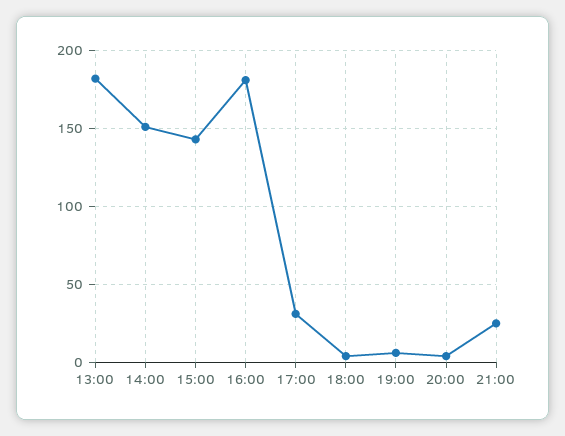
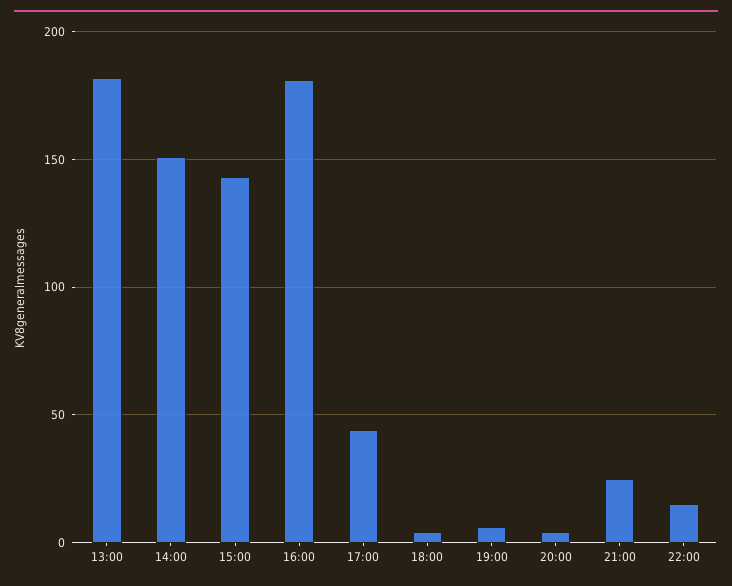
17:00: 30 -> 45
22:00: none -> 15

